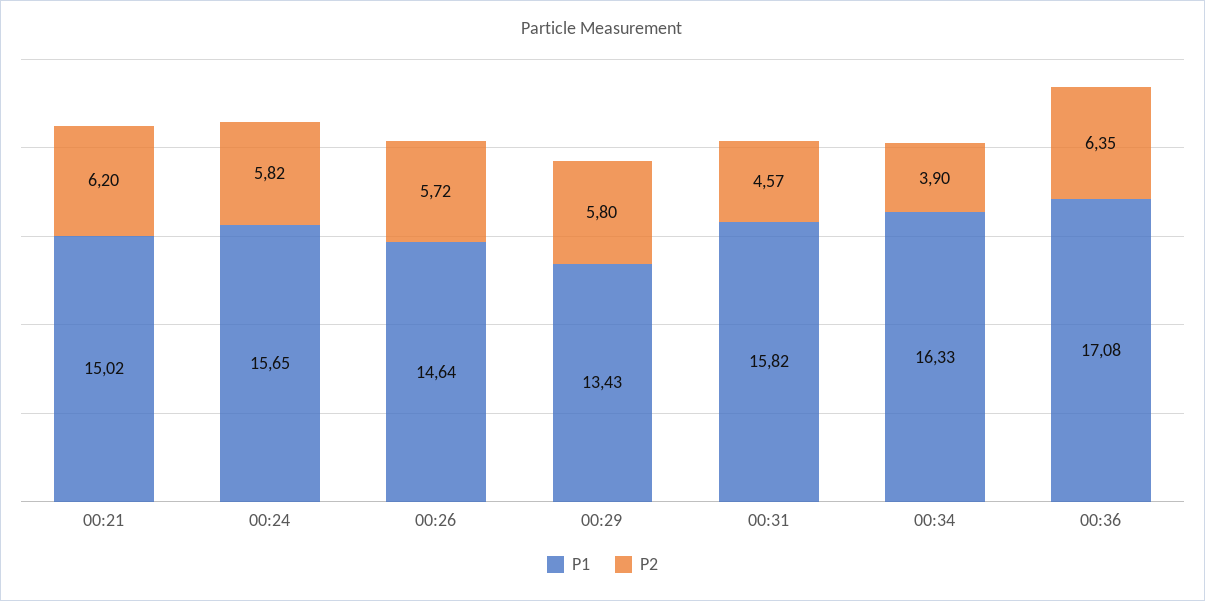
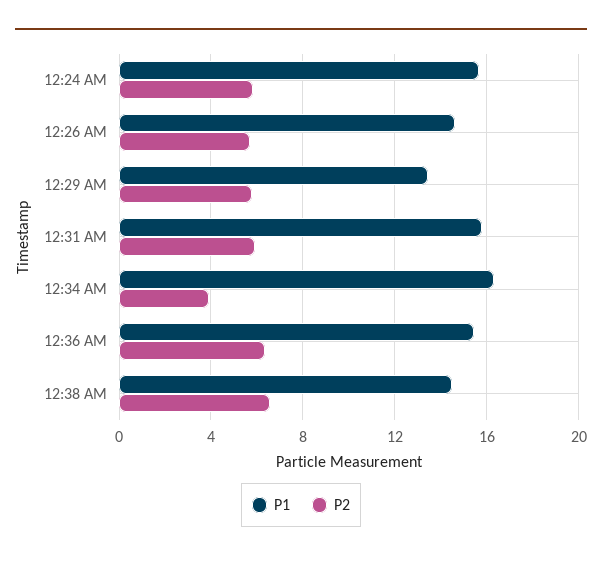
P1, 00:21: 15.02 -> none
P2, 00:21: 6.2 -> none
P2, 00:31: 4.57 -> 6
P1, 00:36: 17.08 -> 15.5
P1, 12:38 AM: none -> 14.5
P2, 12:38 AM: none -> 6.5

